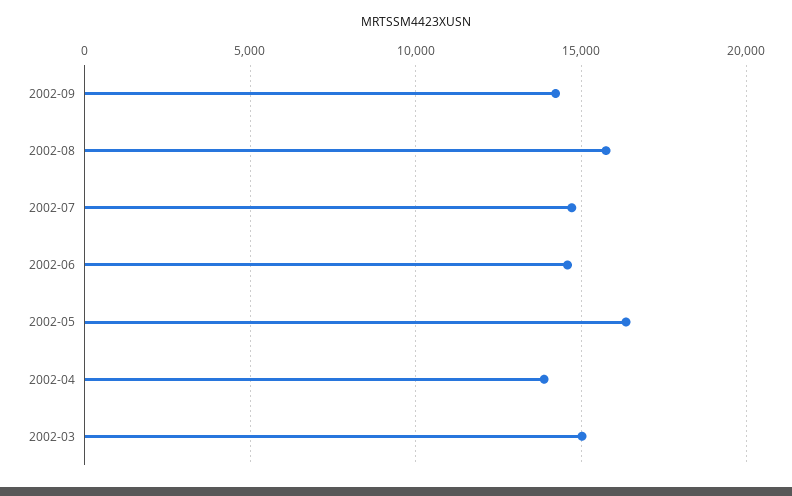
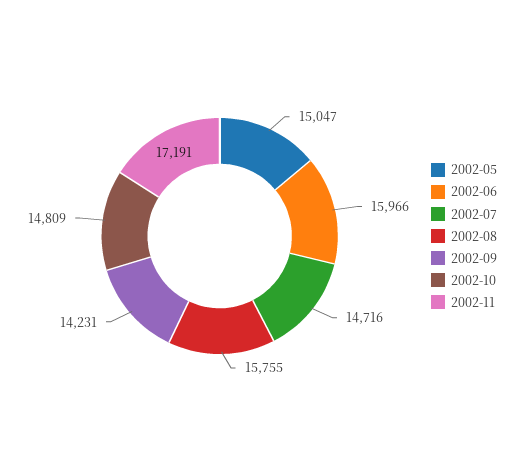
2002-06: 14500 -> 15966
2002-05: 16500 -> 15047
2002-04: 14000 -> none
2002-03: 15000 -> none
2002-10: none -> 14809
2002-11: none -> 17191

